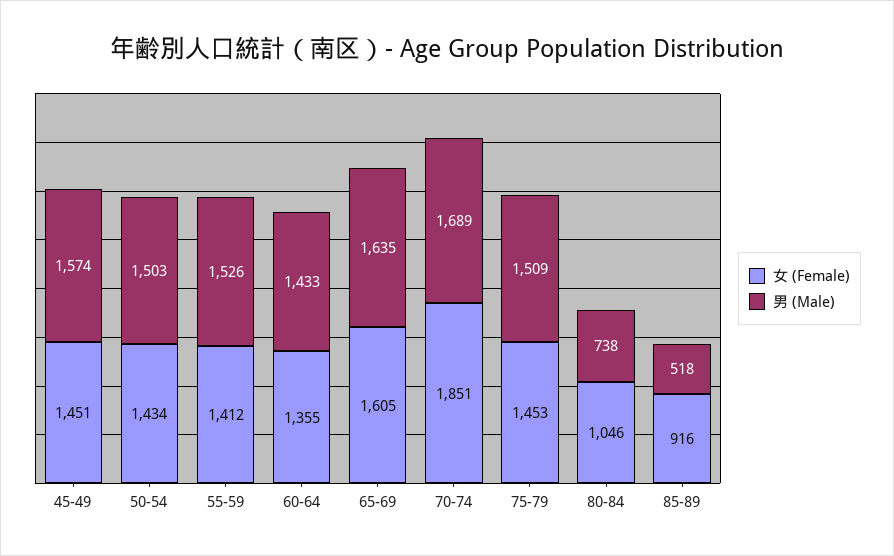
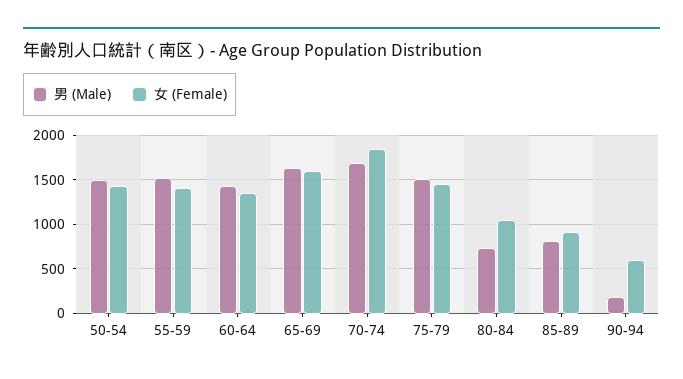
女 (Female), 45-49: 1451 -> none
男 (Male), 45-49: 1574 -> none
男 (Male), 85-89: 518 -> 800
男 (Male), 90-94: none -> 200
女 (Female), 90-94: none -> 600

